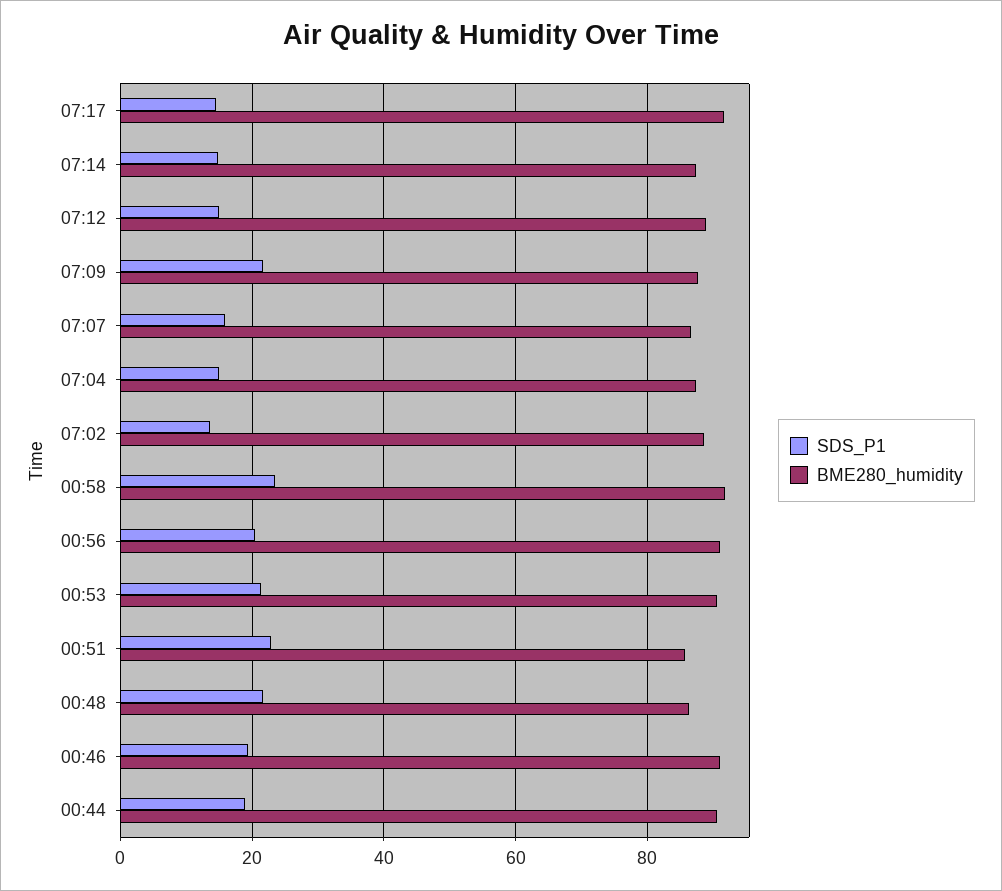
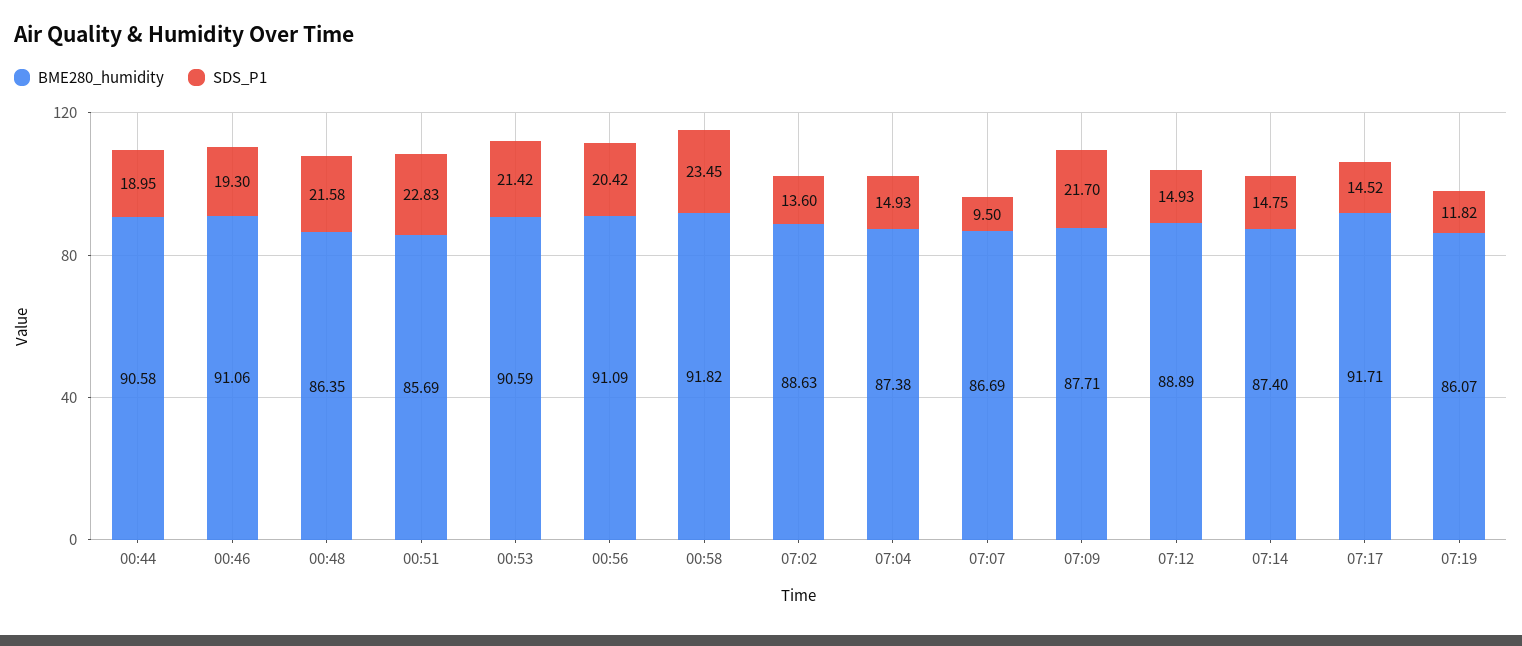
SDS_P1, 07:07: 16 -> 9.5
BME280_humidity, 07:19: none -> 86.07
SDS_P1, 07:19: none -> 11.82

